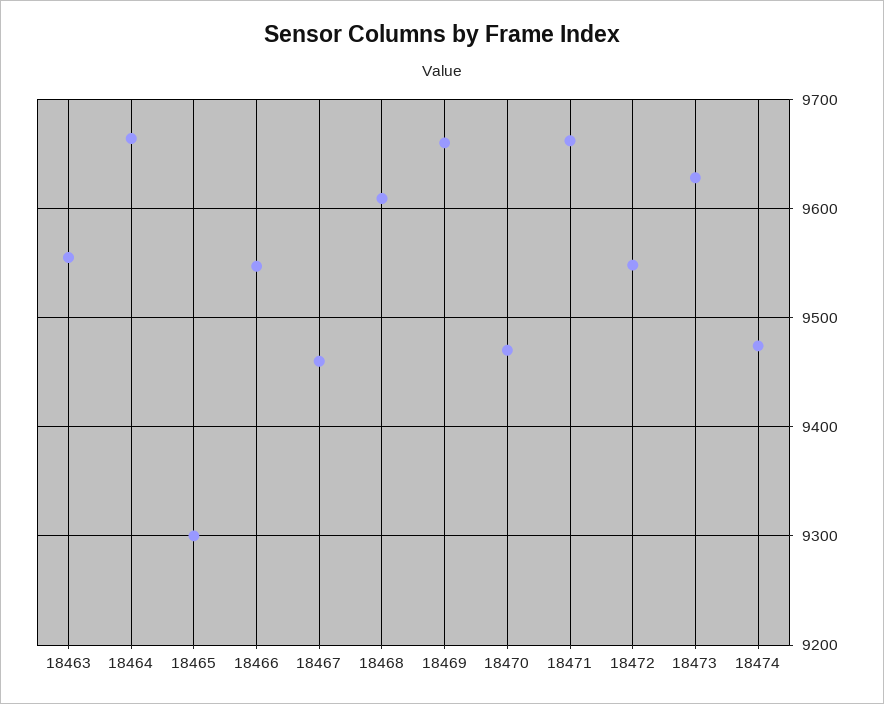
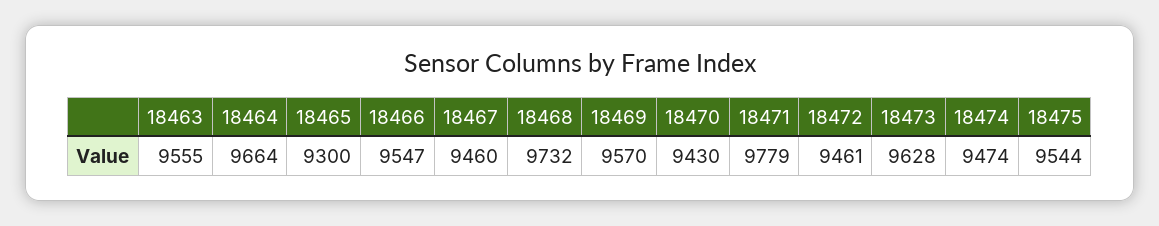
18468: 9610 -> 9732
18469: 9660 -> 9570
18470: 9470 -> 9430
18471: 9660 -> 9779
18472: 9550 -> 9461
18475: none -> 9544

